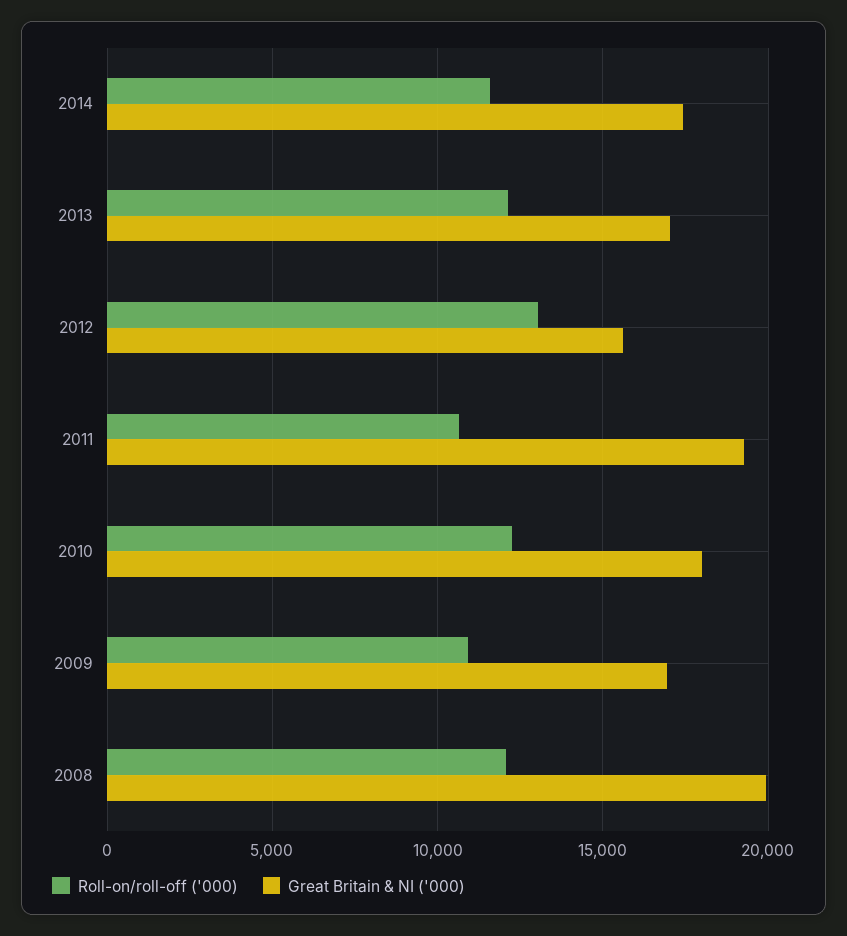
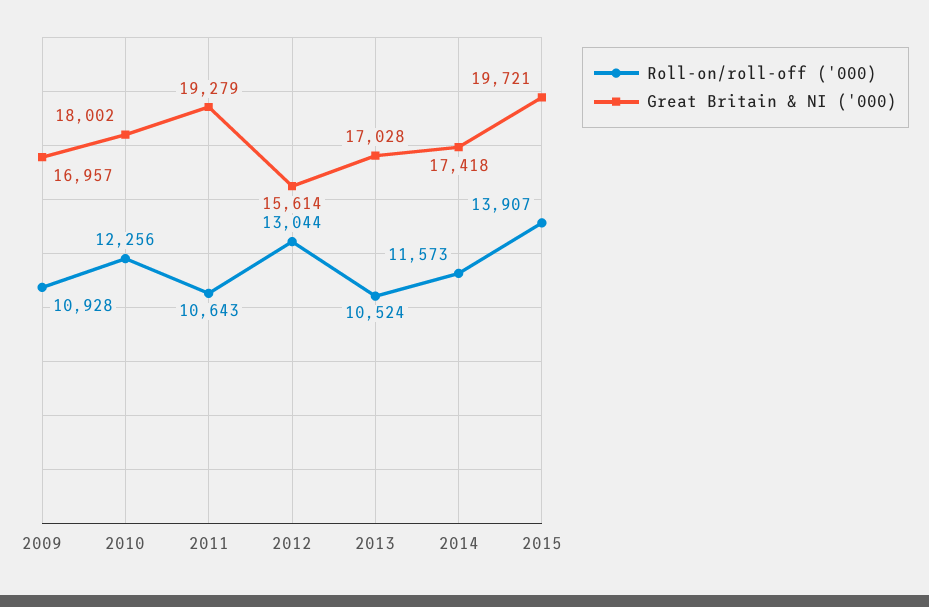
Roll-on/roll-off ('000), 2013: 12000 -> 10524
Roll-on/roll-off ('000), 2008: 12000 -> none
Great Britain & NI ('000), 2008: 20000 -> none
Roll-on/roll-off ('000), 2015: none -> 13907
Great Britain & NI ('000), 2015: none -> 19721

